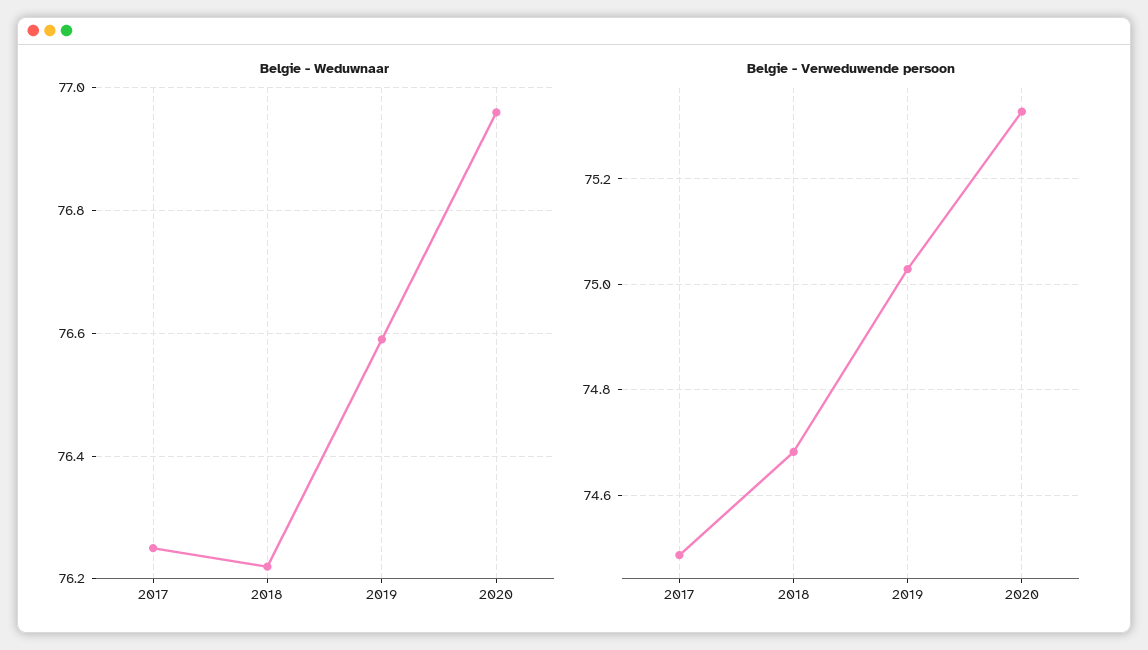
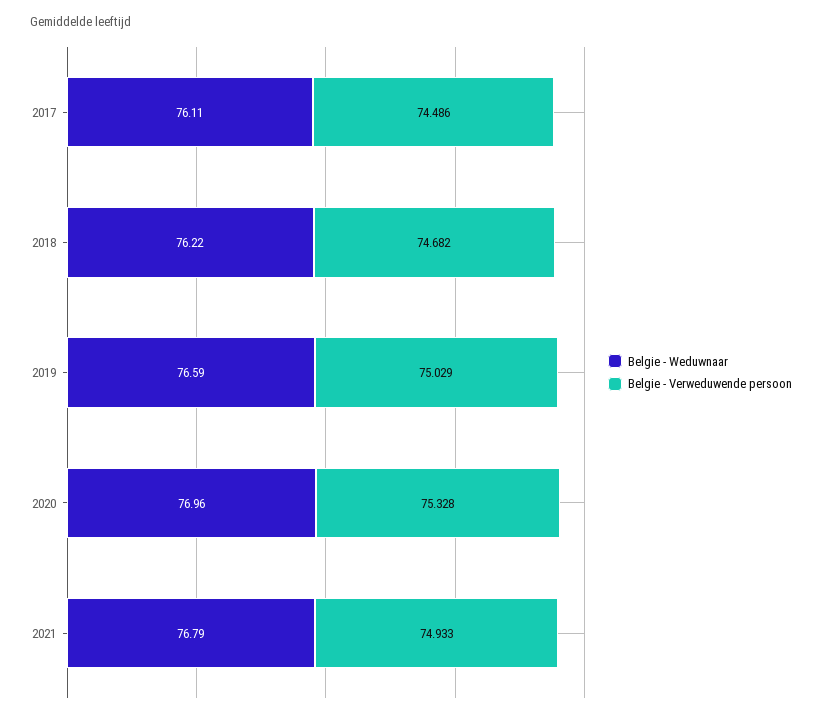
Belgie - Weduwnaar, 2017: 76.25 -> 76.11
Belgie - Weduwnaar, 2021: none -> 76.79
Belgie - Verweduwende persoon, 2021: none -> 74.933

